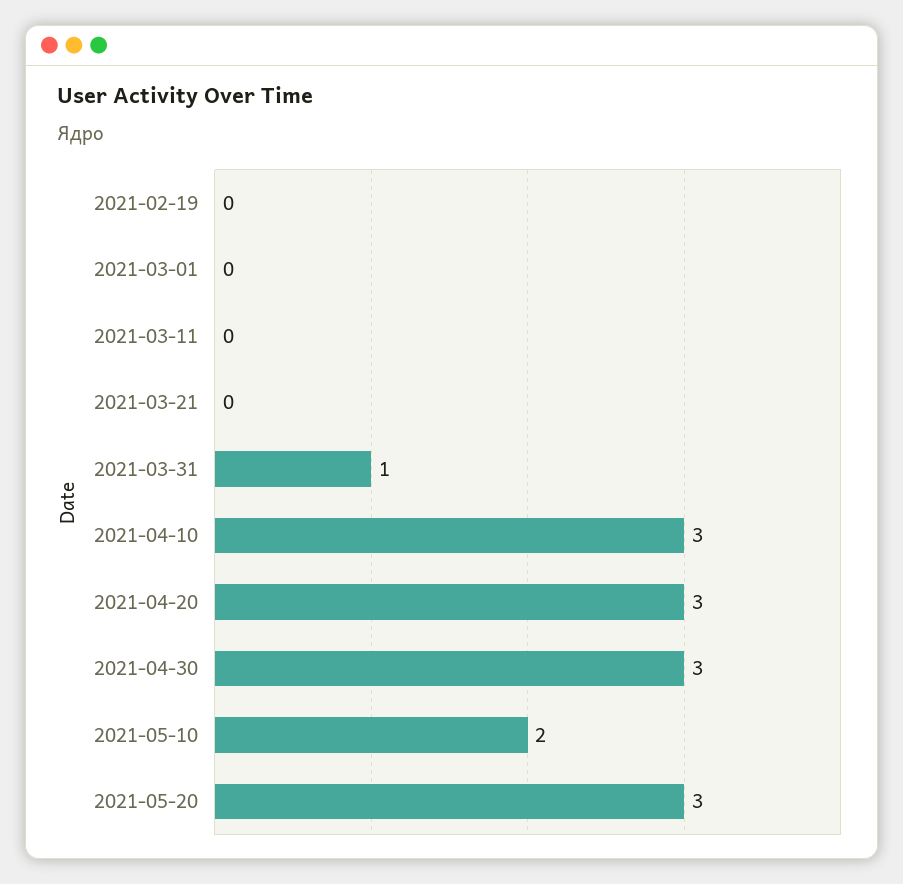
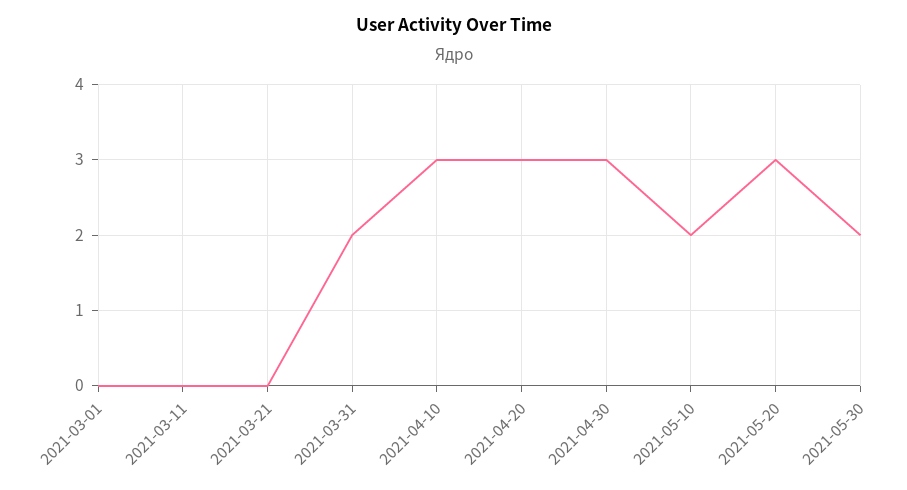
2021-02-19: 0 -> none
2021-03-31: 1 -> 2
2021-05-30: none -> 2

